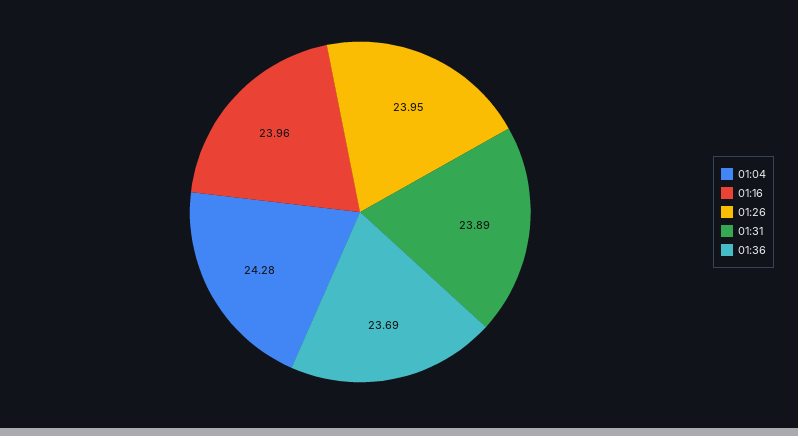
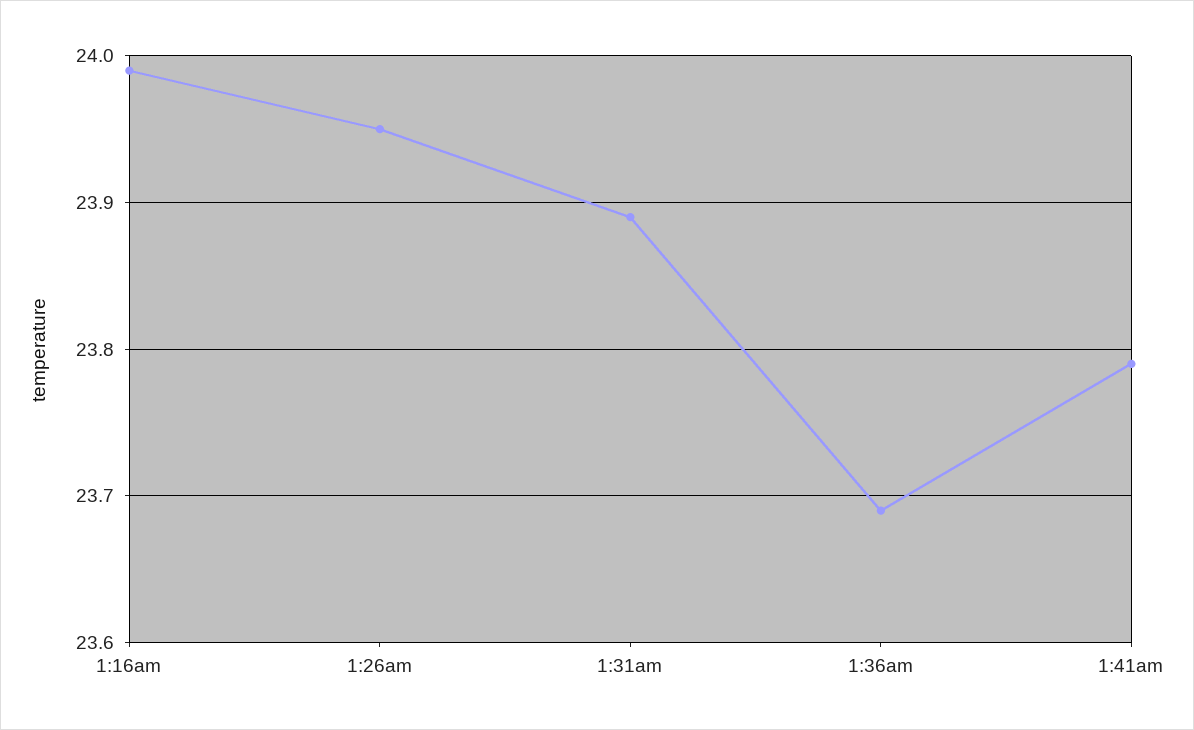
01:04: 24.28 -> none
01:16: 23.96 -> 23.99
1:41am: none -> 23.79

